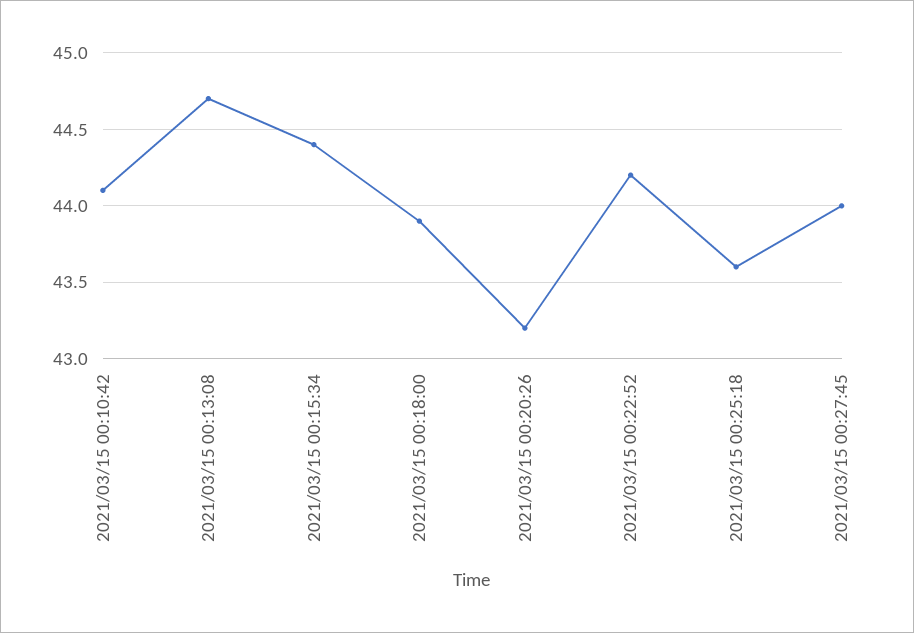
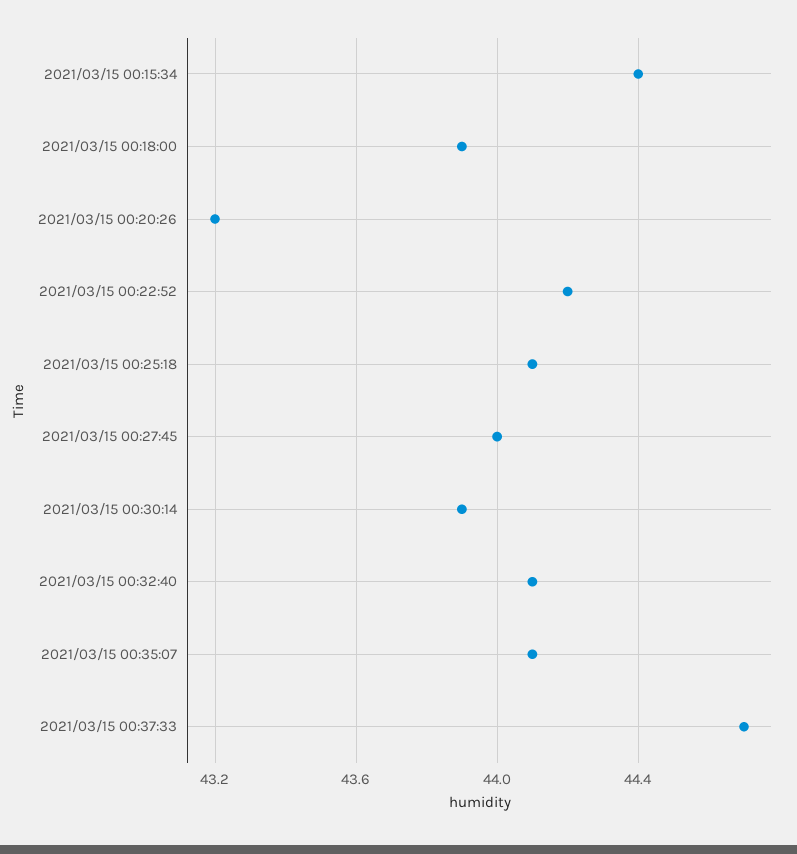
2021/03/15 00:10:42: 44.1 -> none
2021/03/15 00:13:08: 44.7 -> none
2021/03/15 00:25:18: 43.6 -> 44.1
2021/03/15 00:30:14: none -> 43.9
2021/03/15 00:32:40: none -> 44.1
2021/03/15 00:35:07: none -> 44.1
2021/03/15 00:37:33: none -> 44.7

